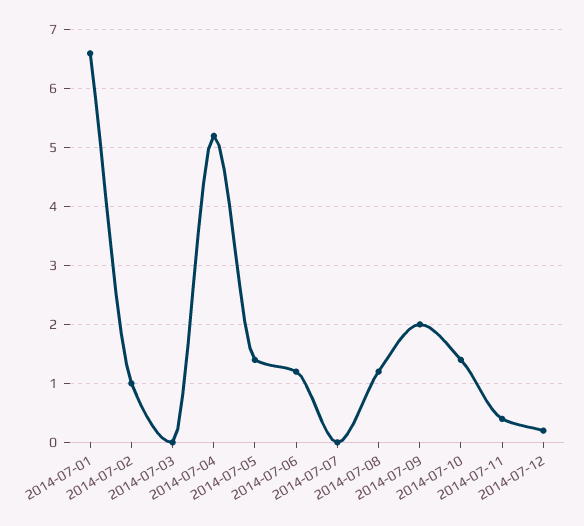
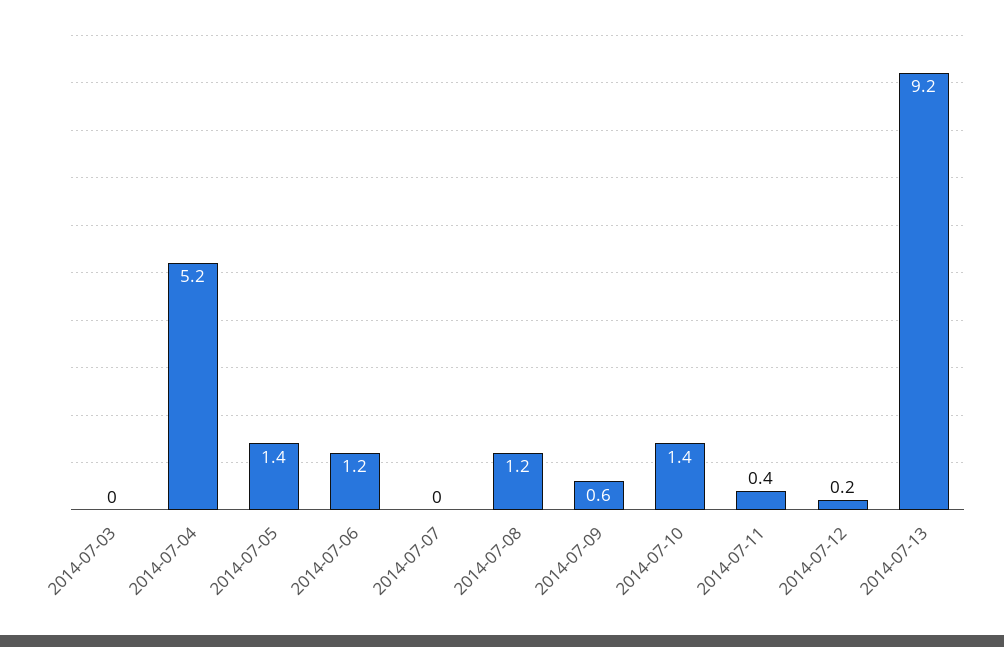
2014-07-01: 6.5 -> none
2014-07-02: 1 -> none
2014-07-09: 2 -> 0.6
2014-07-13: none -> 9.2

